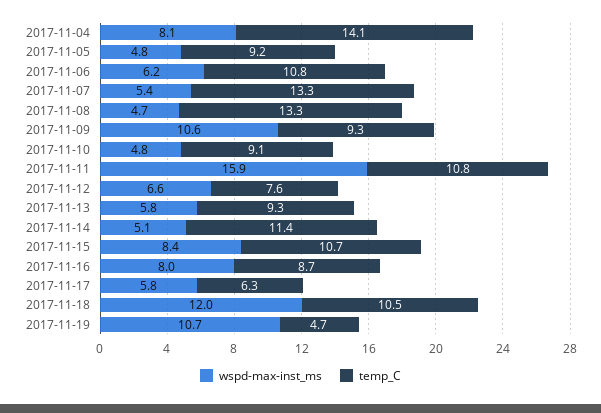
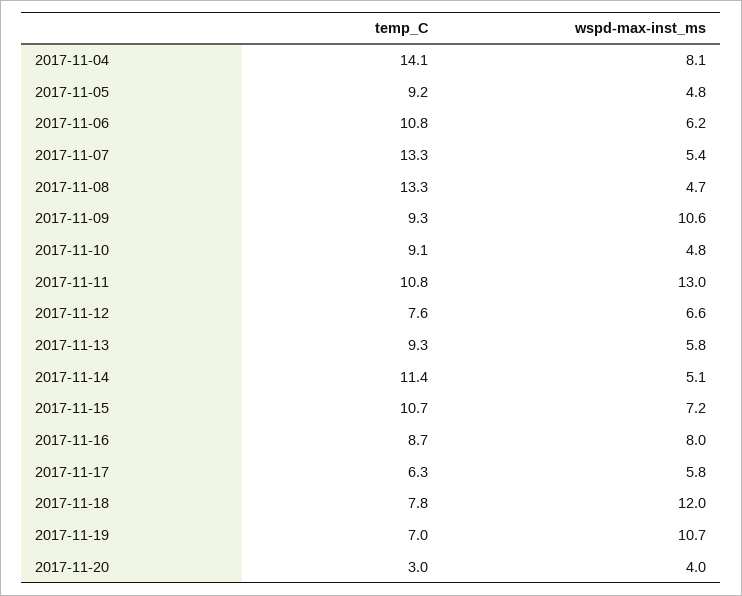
wspd-max-inst_ms, 2017-11-11: 15.9 -> 13
wspd-max-inst_ms, 2017-11-15: 8.4 -> 7.2
temp_C, 2017-11-18: 10.5 -> 7.8
temp_C, 2017-11-19: 4.7 -> 7
temp_C, 2017-11-20: none -> 3
wspd-max-inst_ms, 2017-11-20: none -> 4

